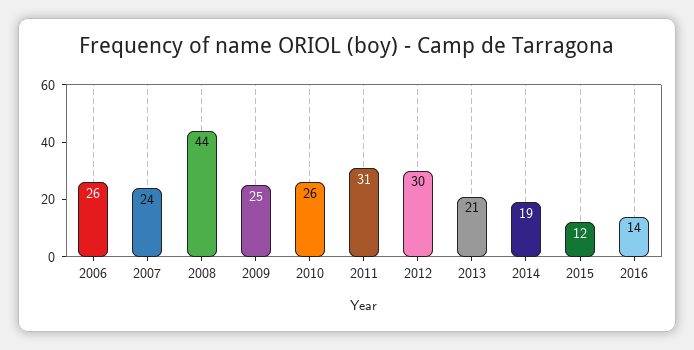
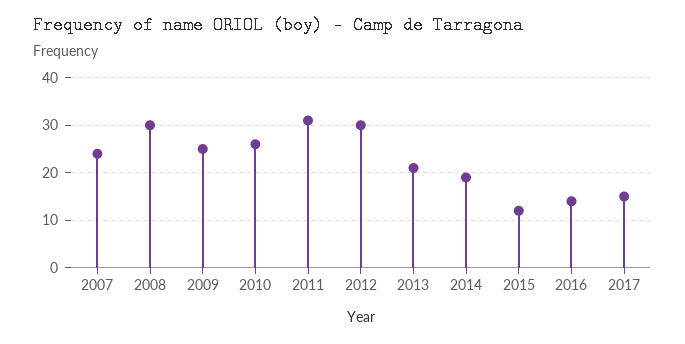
2006: 26 -> none
2008: 44 -> 30
2017: none -> 15

